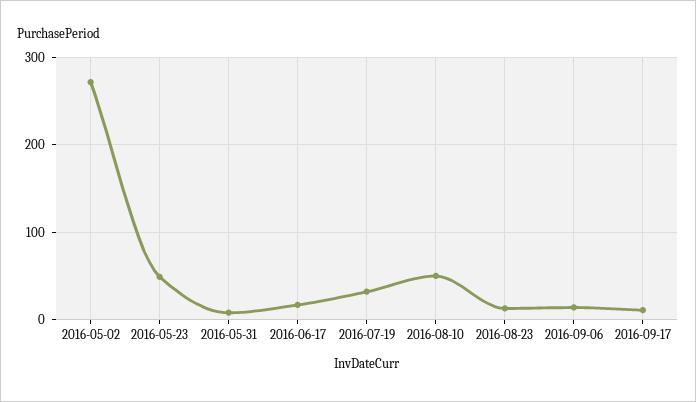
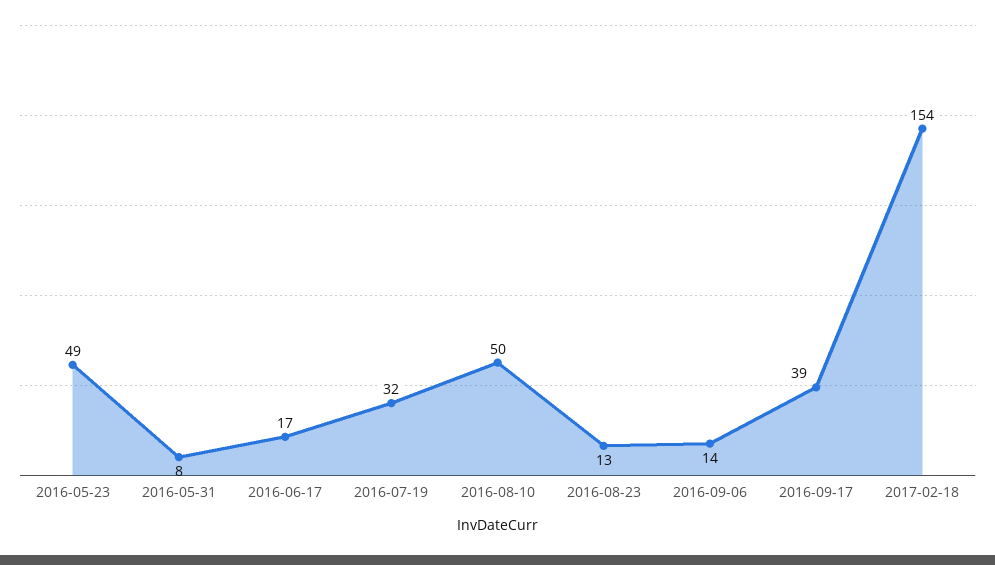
2016-05-02: 270 -> none
2016-09-17: 10 -> 39
2017-02-18: none -> 154

